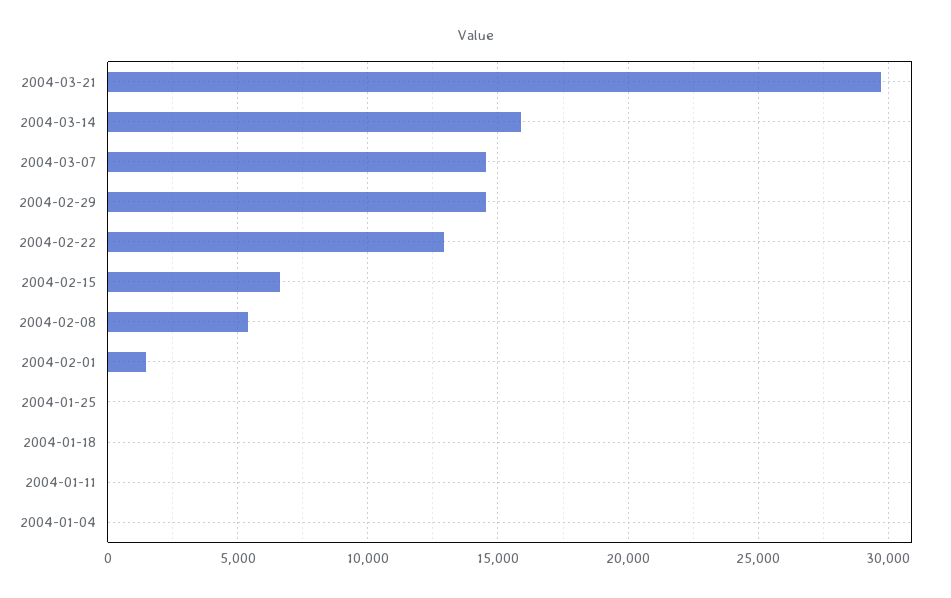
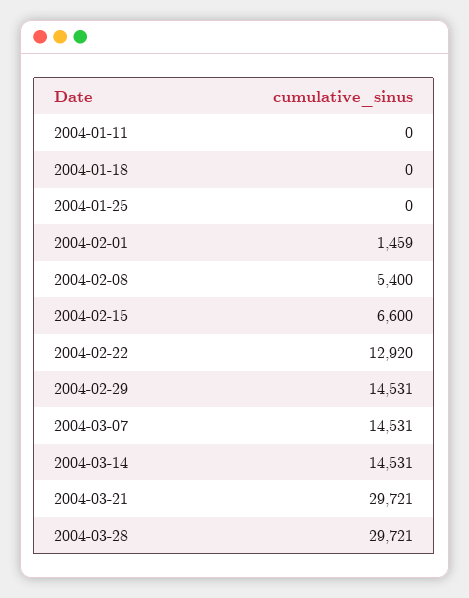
2004-03-14: 16000 -> 14531
2004-01-04: 0 -> none
2004-03-28: none -> 29721

